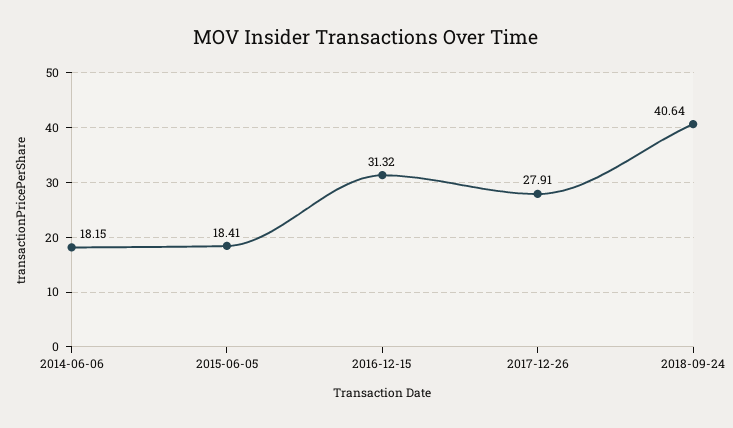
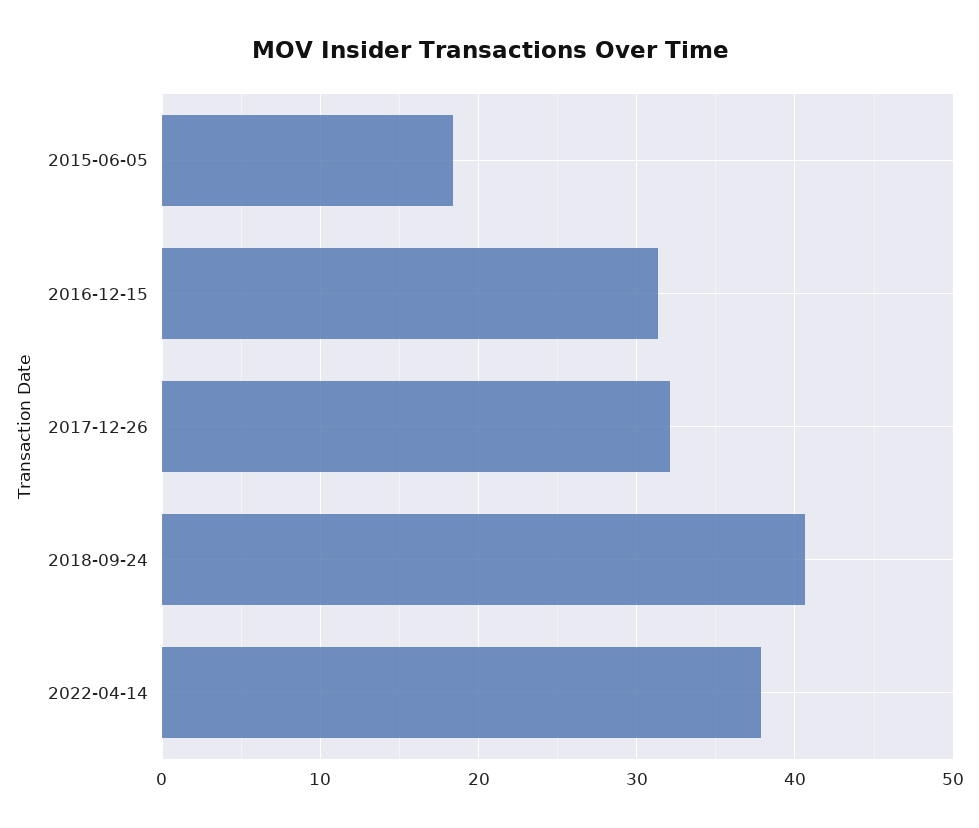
2014-06-06: 18.15 -> none
2017-12-26: 27.91 -> 32
2022-04-14: none -> 38

